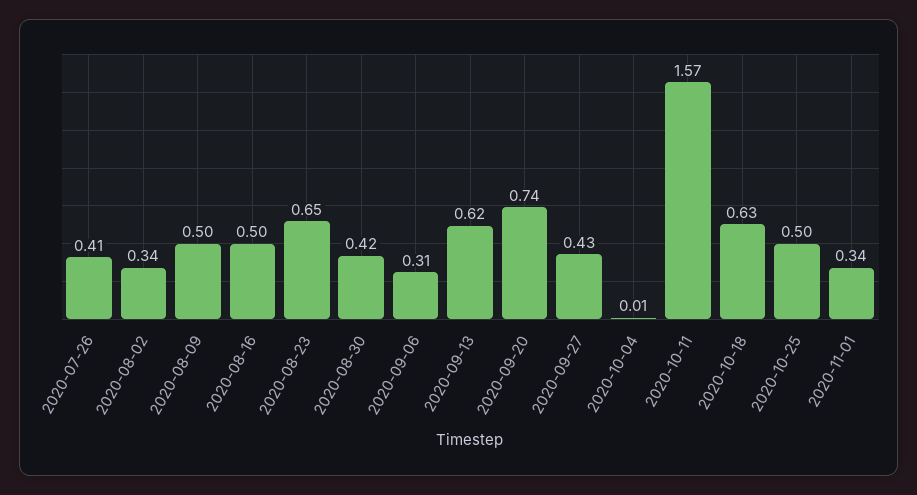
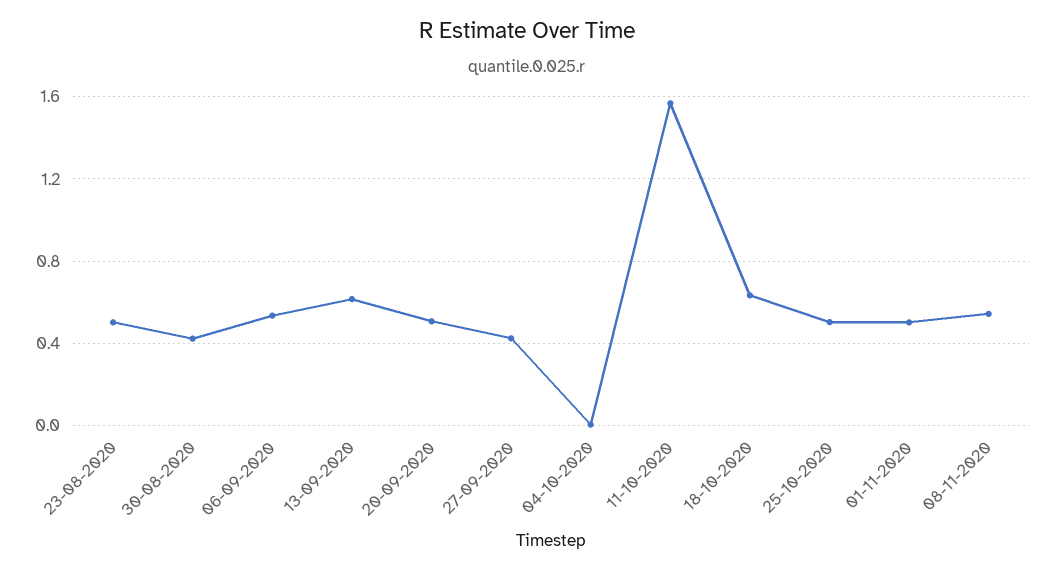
2020-07-26: 0.41 -> none
2020-08-02: 0.34 -> none
2020-08-09: 0.5 -> none
2020-08-16: 0.5 -> none
2020-08-23: 0.65 -> 0.5
2020-09-06: 0.31 -> 0.55
2020-09-20: 0.74 -> 0.5
2020-11-01: 0.34 -> 0.5
08-11-2020: none -> 0.55

